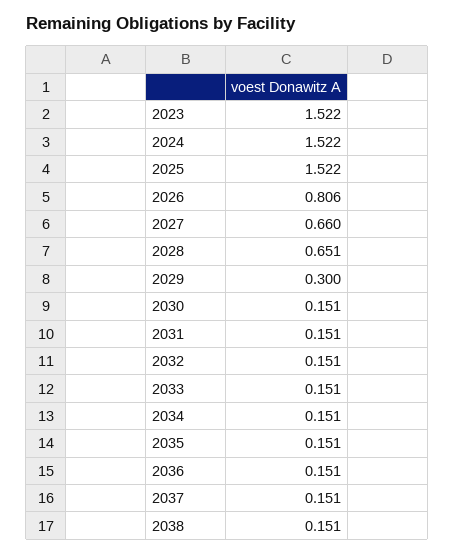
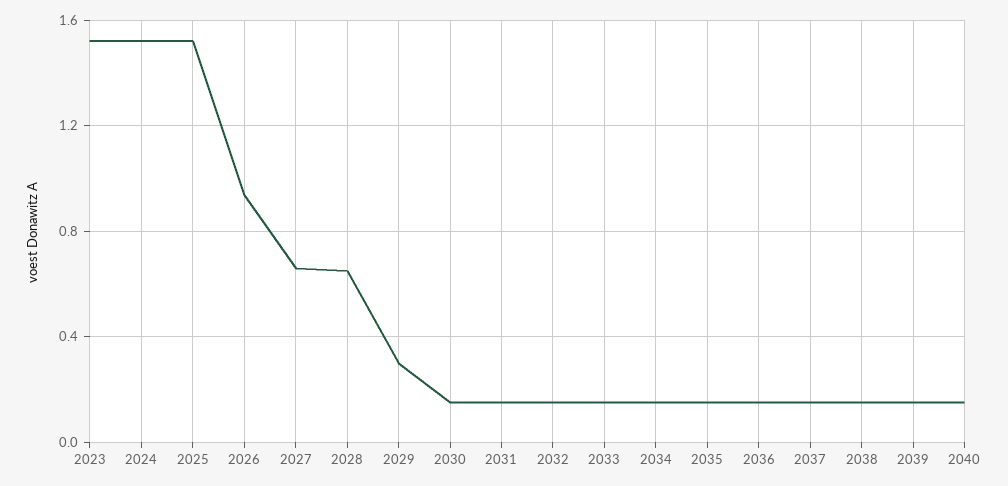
2026: 0.806 -> 0.95
2039: none -> 0.15
2040: none -> 0.15

